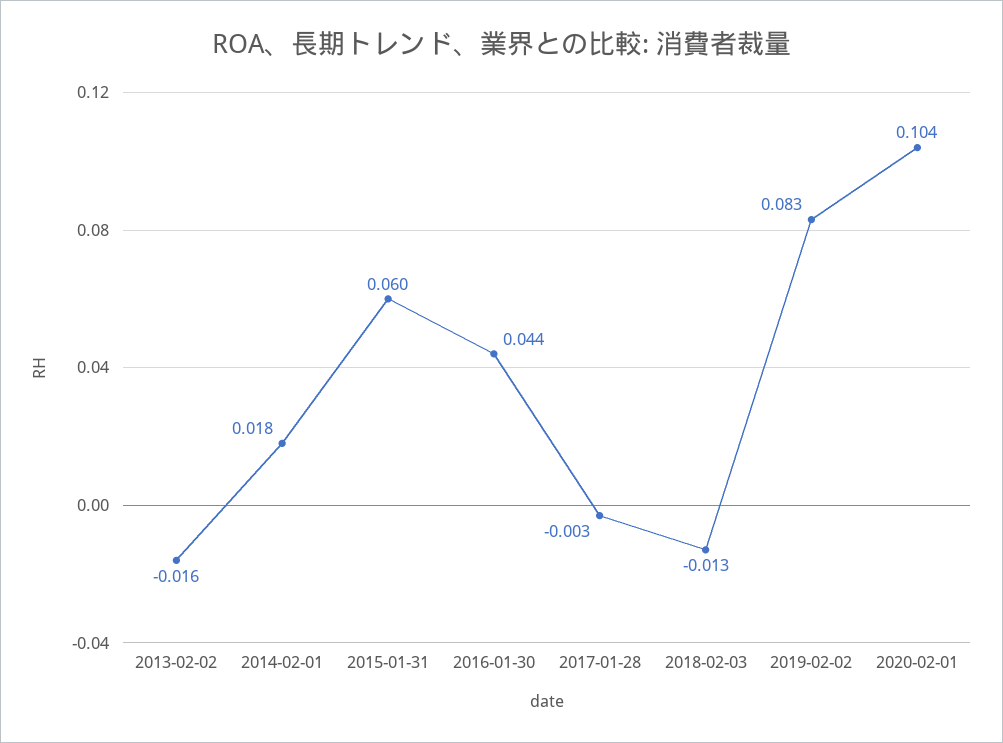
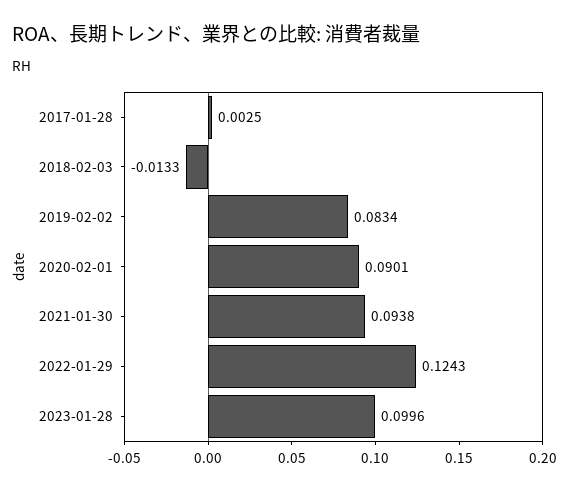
2013-02-02: -0.016 -> none
2014-02-01: 0.018 -> none
2015-01-31: 0.06 -> none
2016-01-30: 0.044 -> none
2017-01-28: -0.003 -> 0.0025
2020-02-01: 0.104 -> 0.0901
2021-01-30: none -> 0.0938
2022-01-29: none -> 0.1243
2023-01-28: none -> 0.0996

